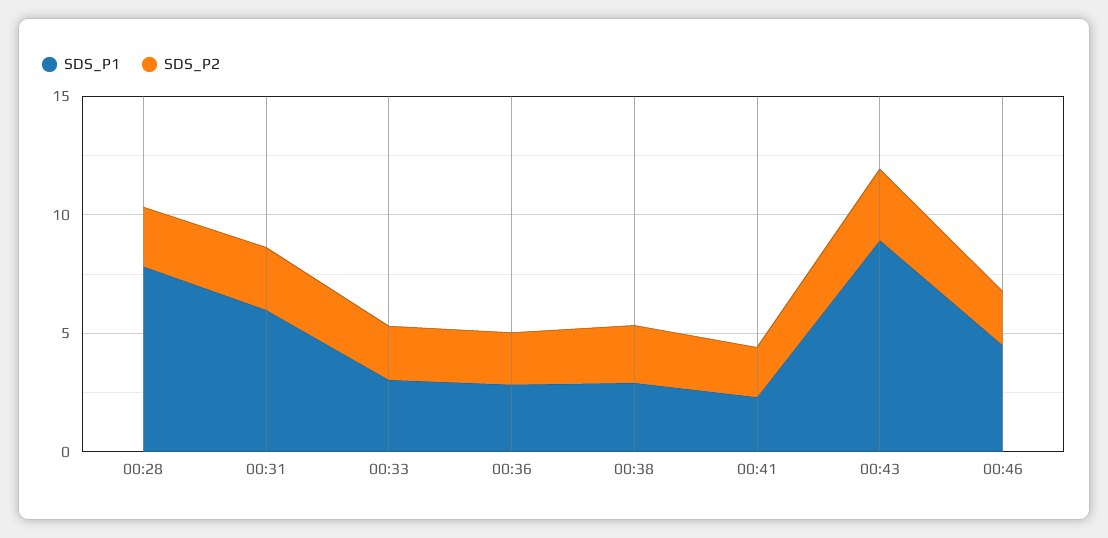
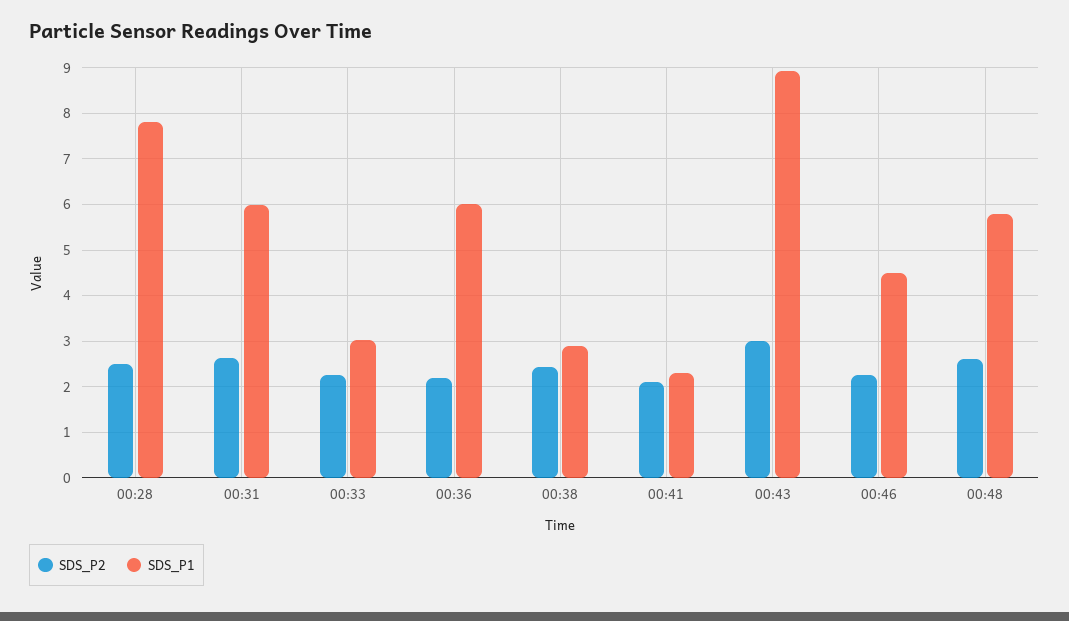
SDS_P1, 00:36: 3 -> 6
SDS_P2, 00:48: none -> 2.6
SDS_P1, 00:48: none -> 5.8

